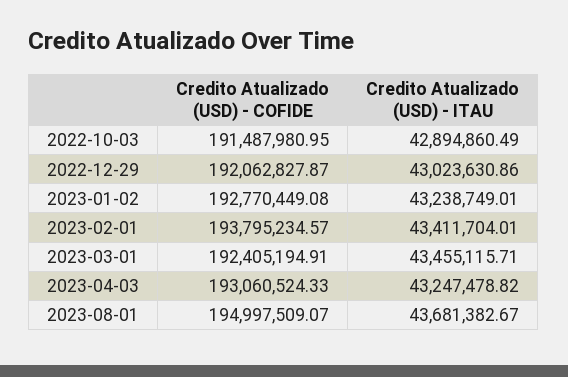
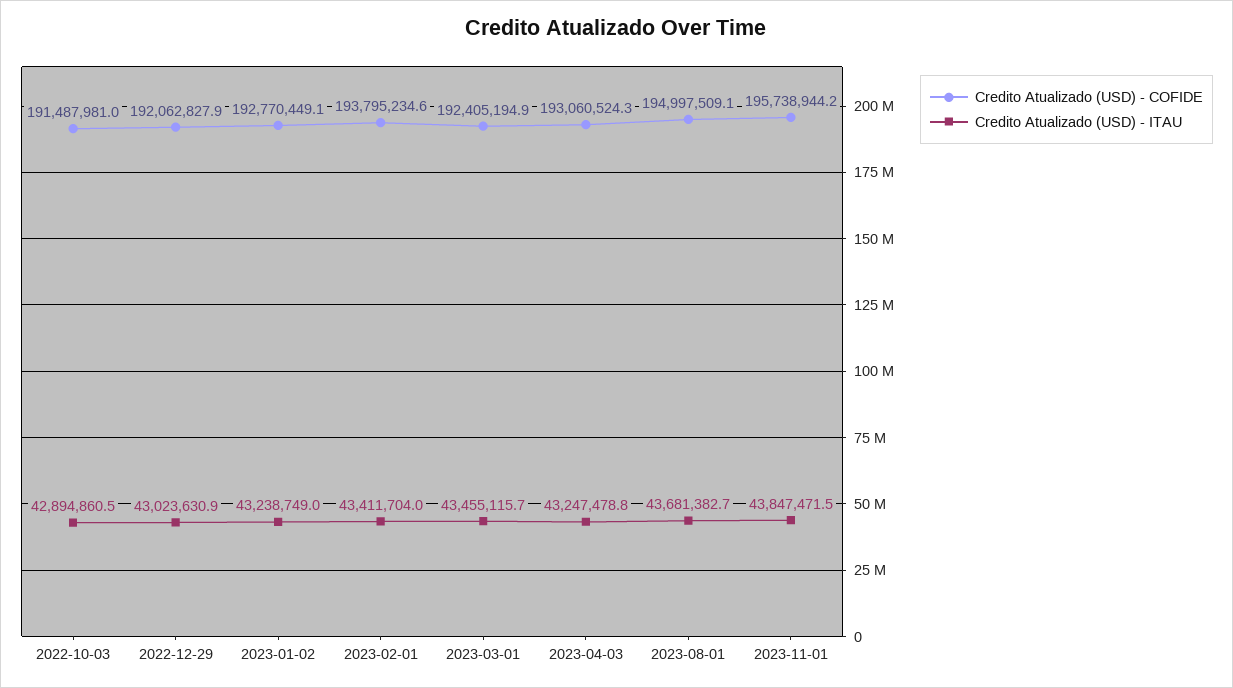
Credito Atualizado (USD) - COFIDE, 2023-11-01: none -> 195738944.2
Credito Atualizado (USD) - ITAU, 2023-11-01: none -> 43847471.5

